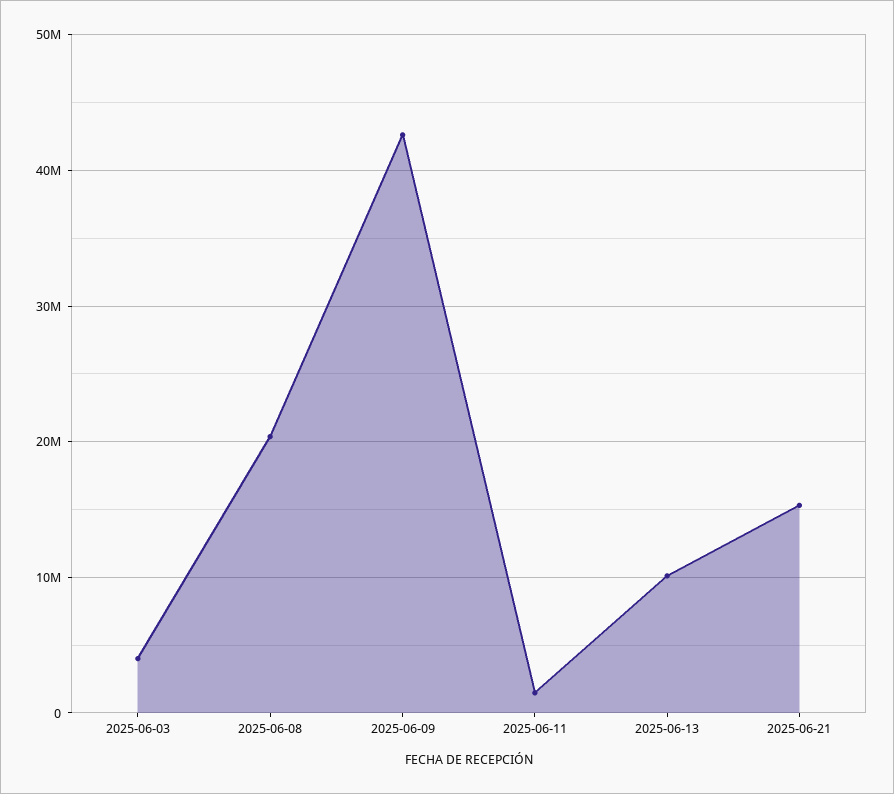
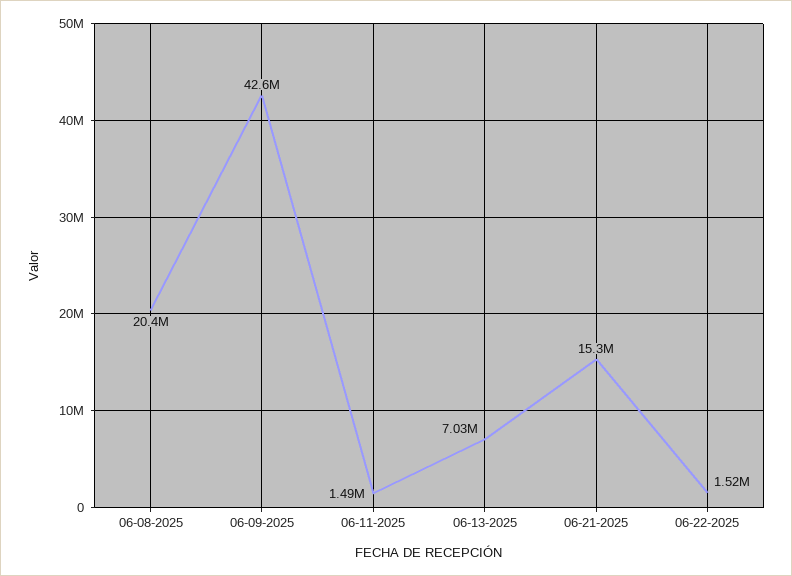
2025-06-03: 4000000 -> none
2025-06-13: 10000000 -> 7030000
06-22-2025: none -> 1520000

